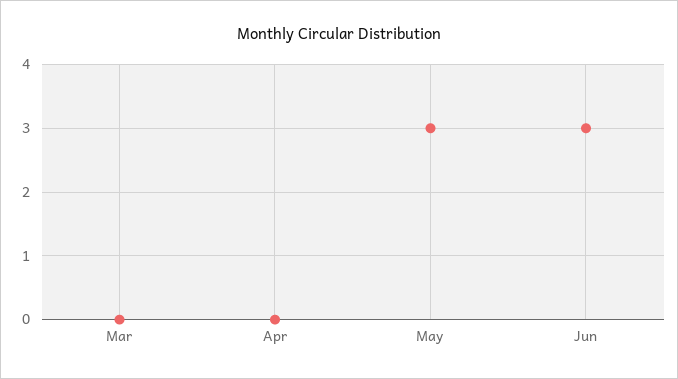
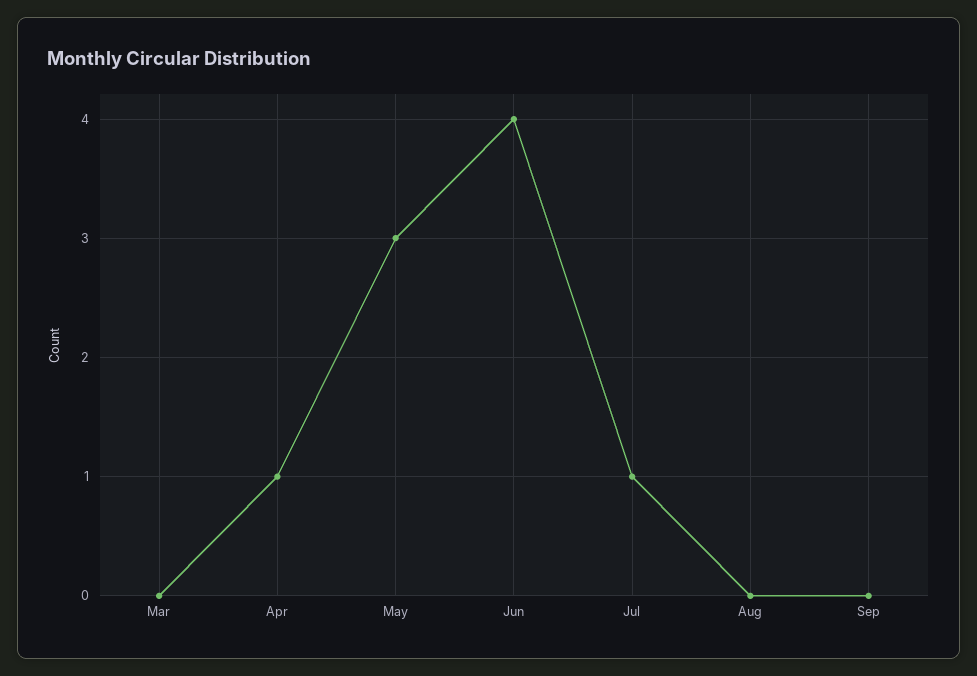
Apr: 0 -> 1
Jun: 3 -> 4
Jul: none -> 1
Aug: none -> 0
Sep: none -> 0

